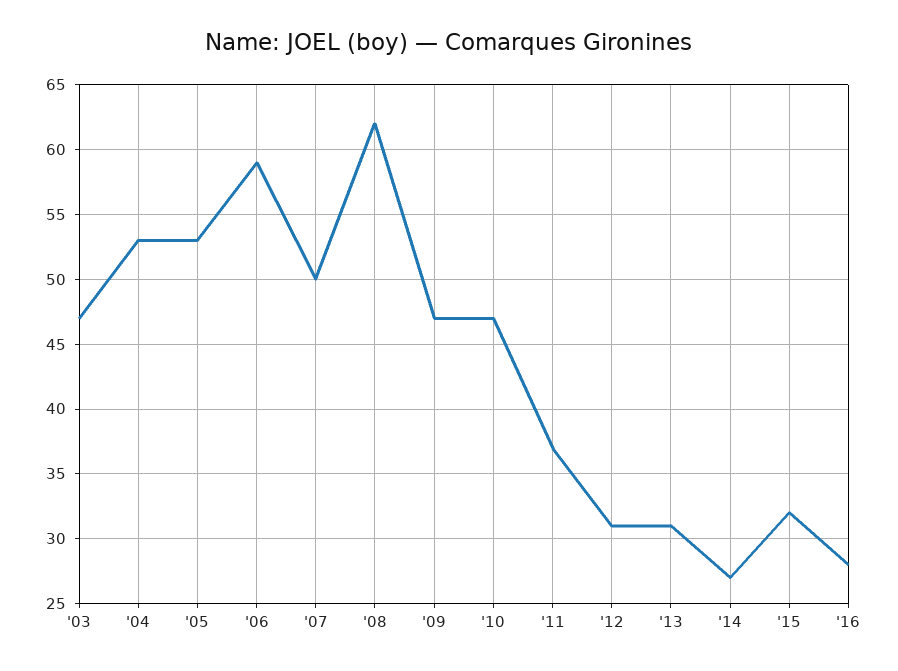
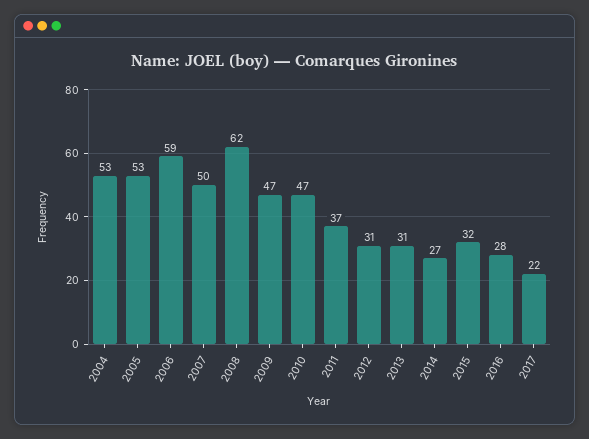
'03: 47 -> none
2017: none -> 22

